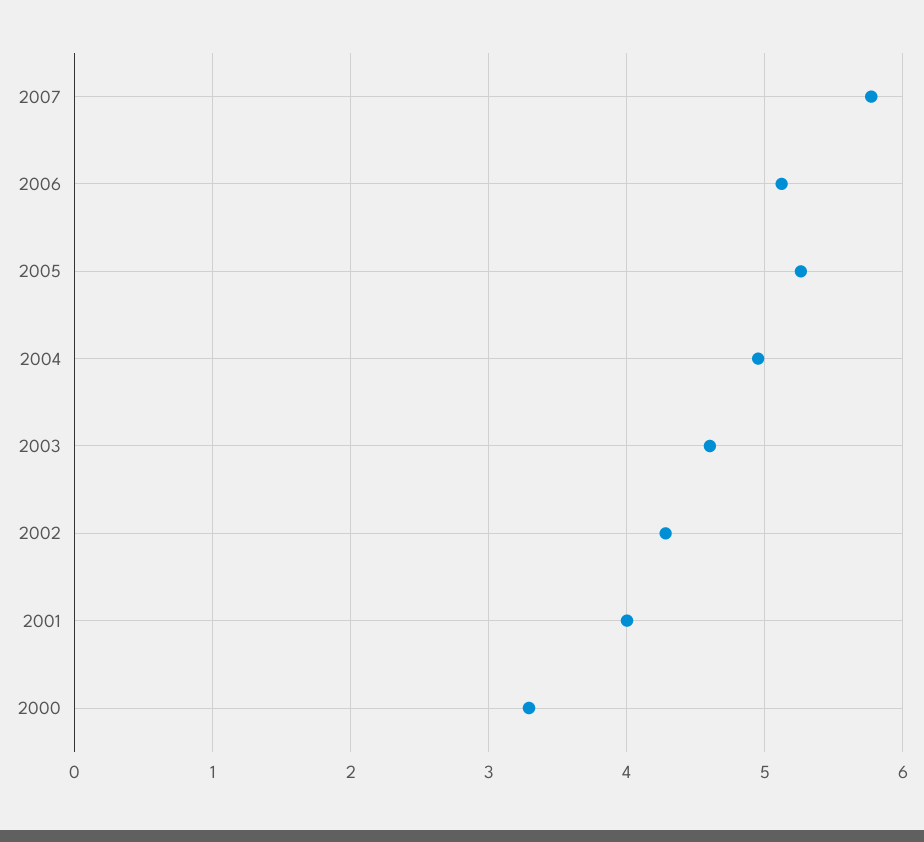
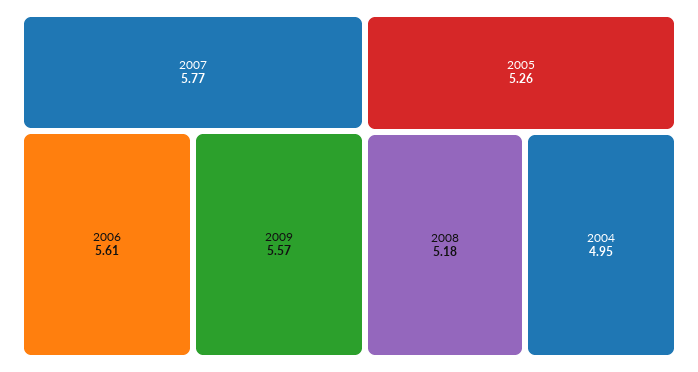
2006: 5.1 -> 5.61
2003: 4.6 -> none
2002: 4.3 -> none
2001: 4 -> none
2000: 3.3 -> none
2009: none -> 5.57
2008: none -> 5.18

